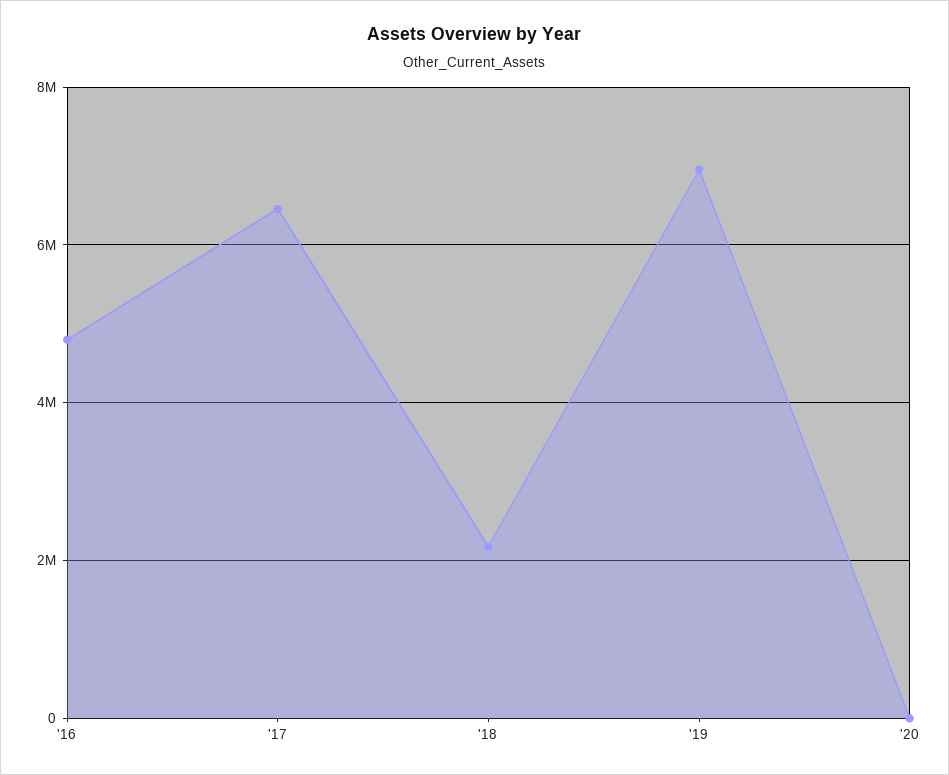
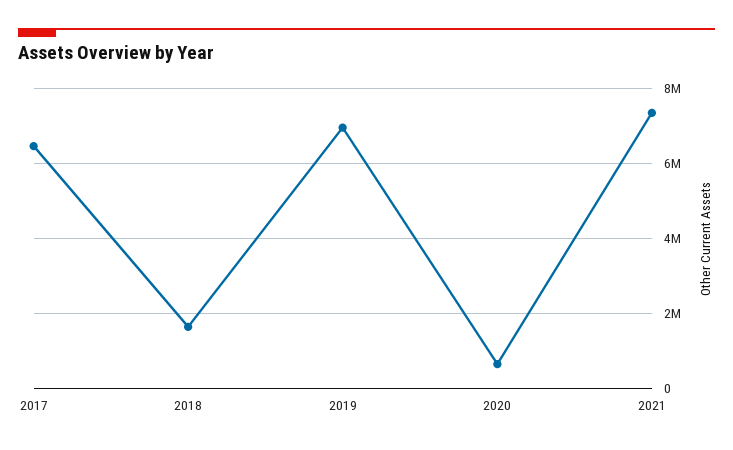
'16: 4800000 -> none
'18: 2200000 -> 1600000
'20: 0 -> 600000
2021: none -> 7400000

